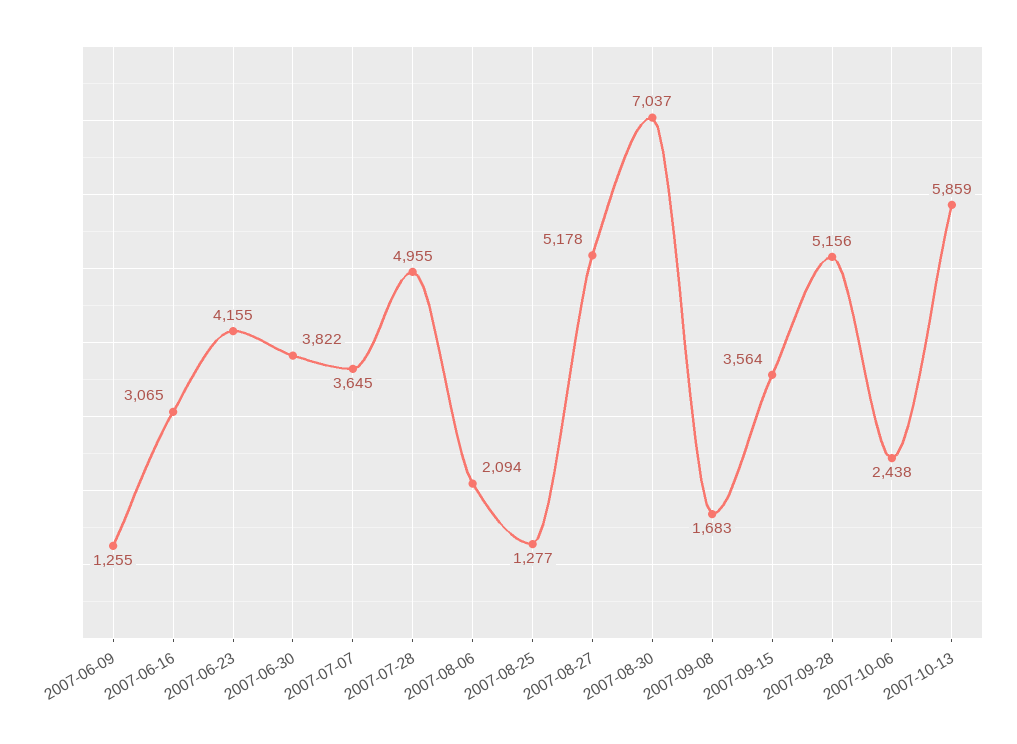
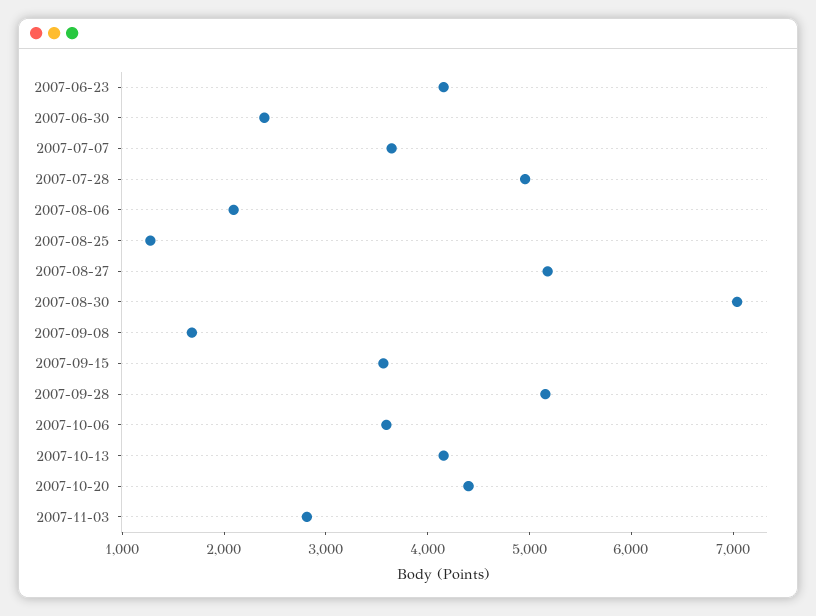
2007-06-09: 1255 -> none
2007-06-16: 3065 -> none
2007-06-30: 3822 -> 2400
2007-10-06: 2438 -> 3600
2007-10-13: 5859 -> 4200
2007-10-20: none -> 4400
2007-11-03: none -> 2800

